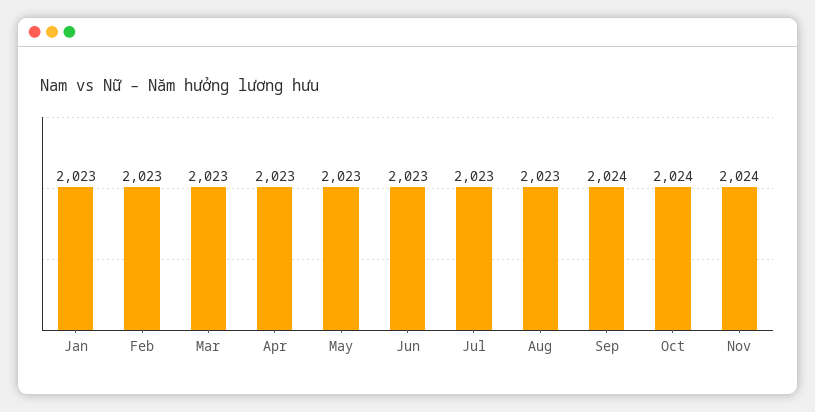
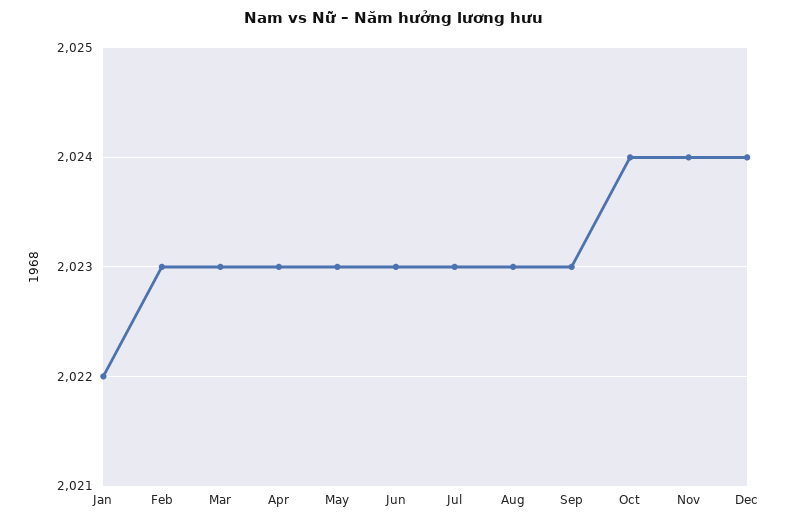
Jan: 2023 -> 2022
Sep: 2024 -> 2023
Dec: none -> 2024

